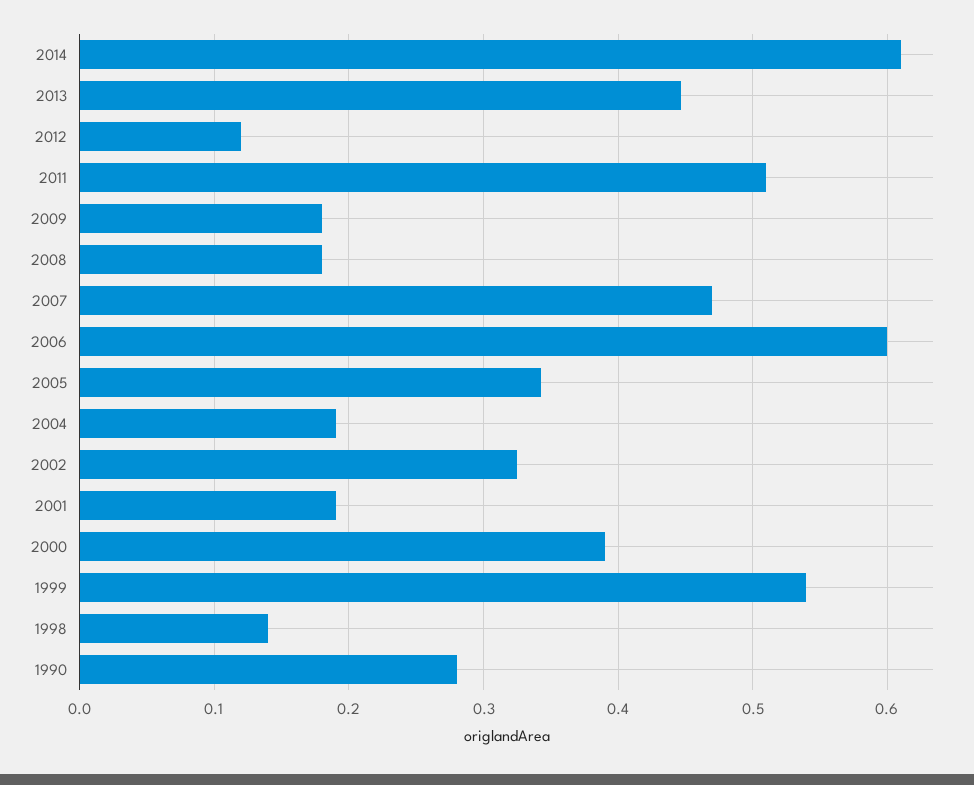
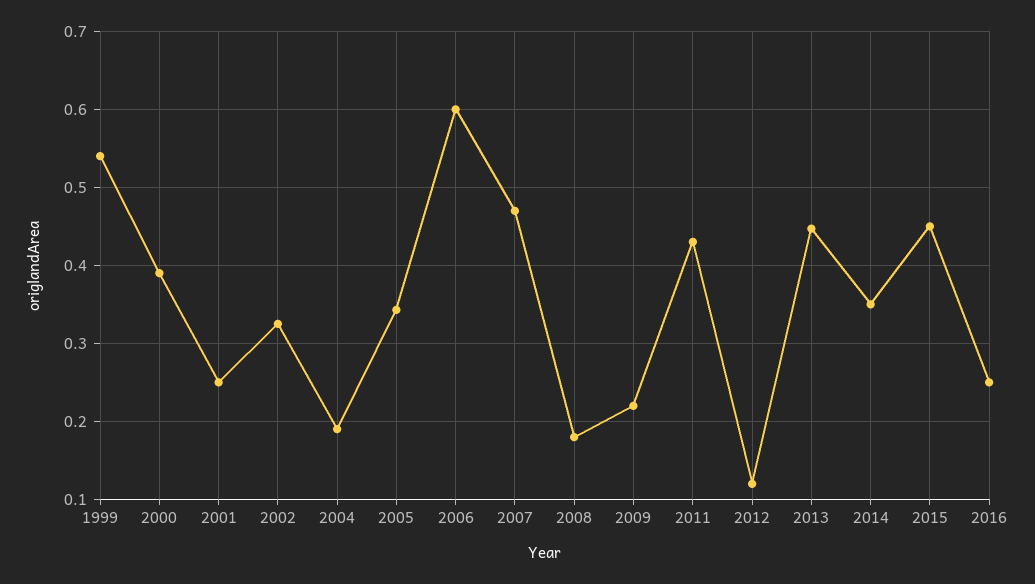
2014: 0.61 -> 0.35
2011: 0.51 -> 0.43
2009: 0.18 -> 0.22
2001: 0.19 -> 0.25
1998: 0.14 -> none
1990: 0.28 -> none
2015: none -> 0.45
2016: none -> 0.25

